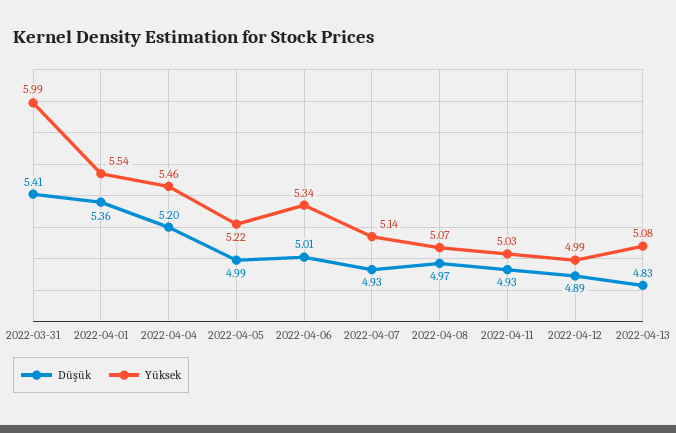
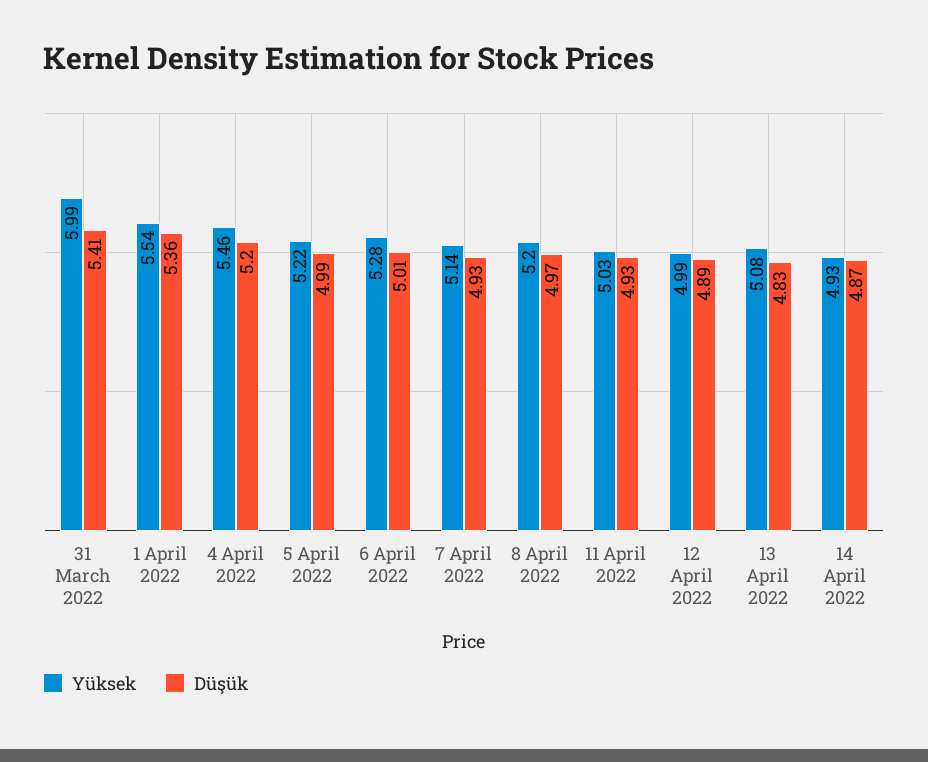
Yüksek, 2022-04-06: 5.34 -> 5.28
Yüksek, 2022-04-08: 5.07 -> 5.2
Yüksek, 14 April 2022: none -> 4.93
Düşük, 14 April 2022: none -> 4.87

